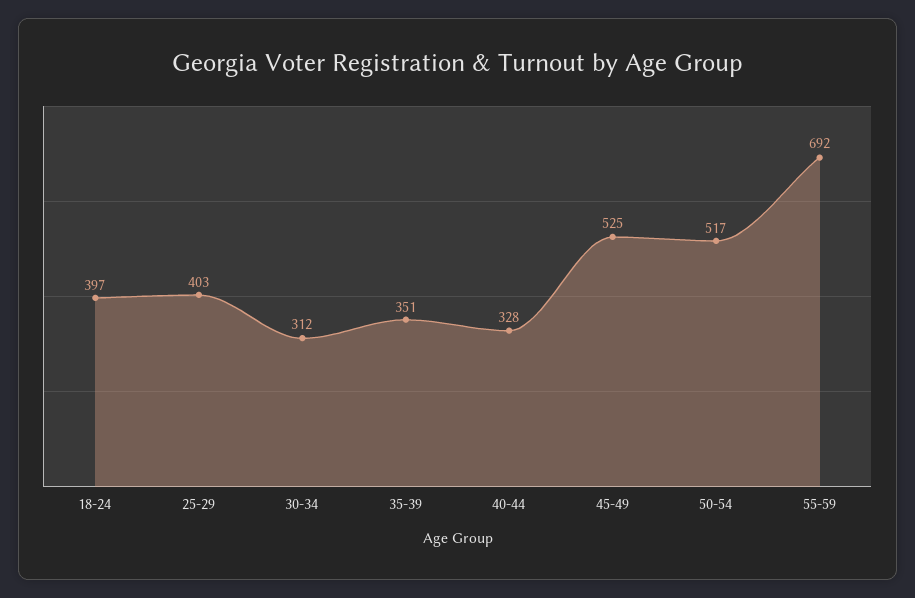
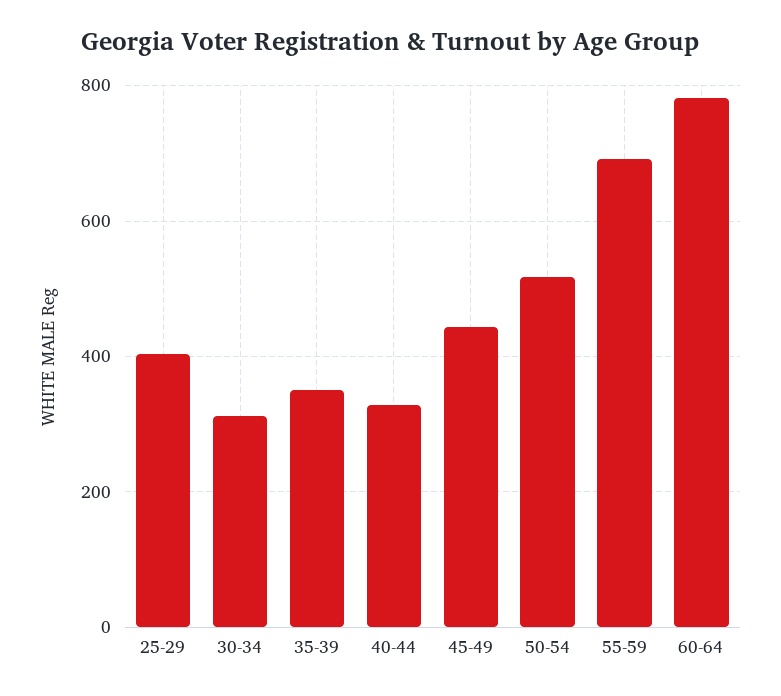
18-24: 397 -> none
45-49: 525 -> 440
60-64: none -> 780

